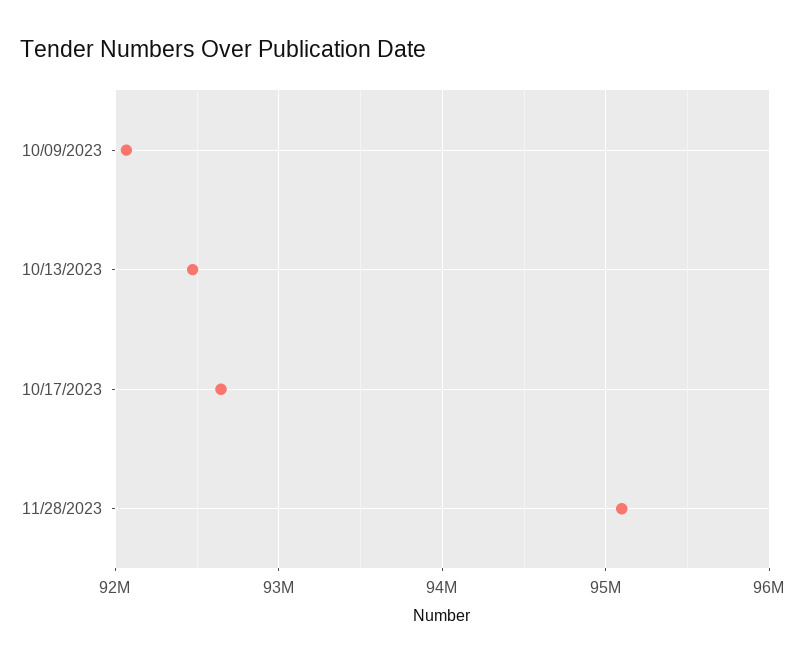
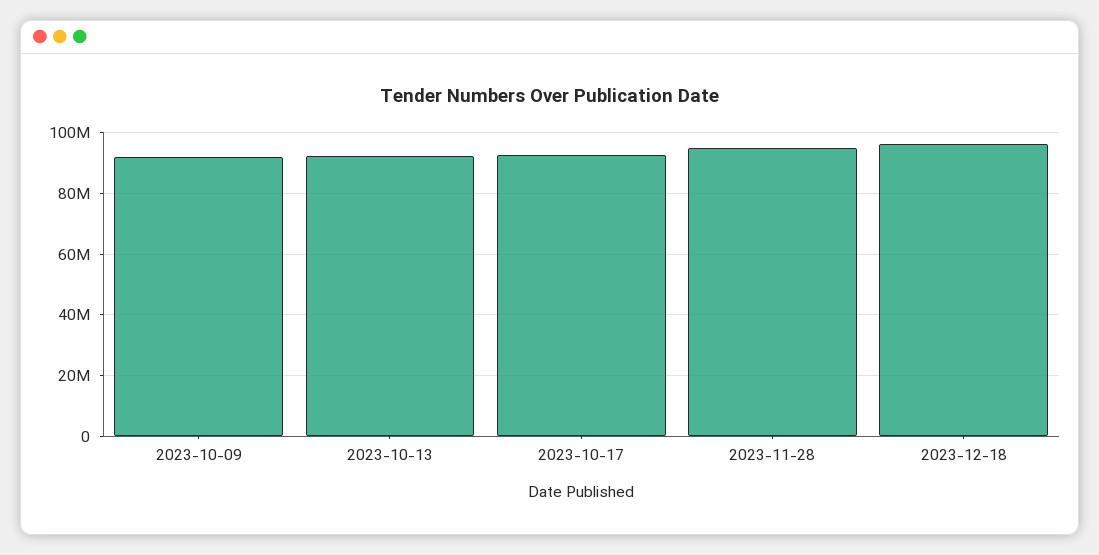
2023-12-18: none -> 96000000

